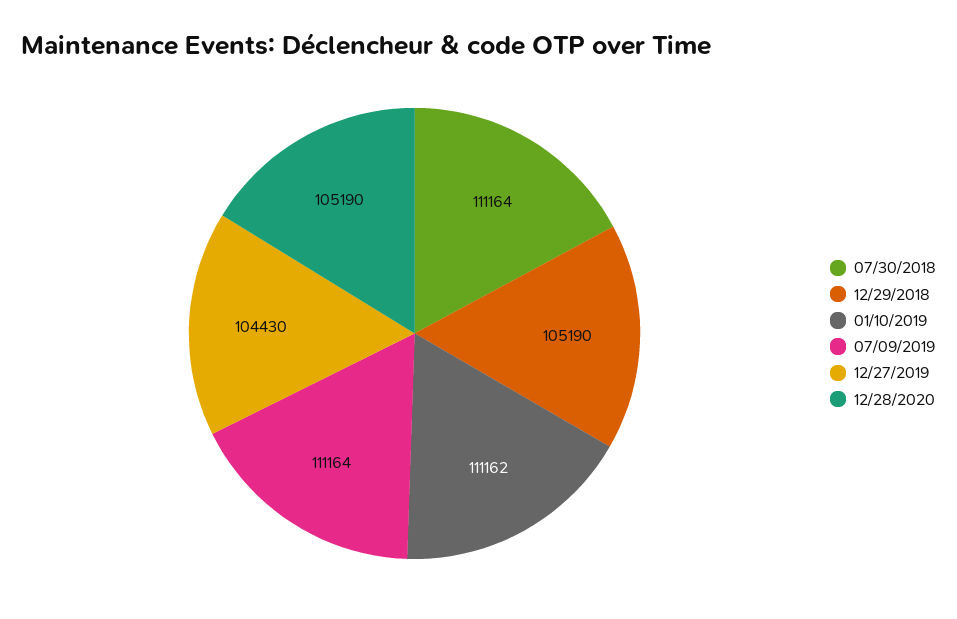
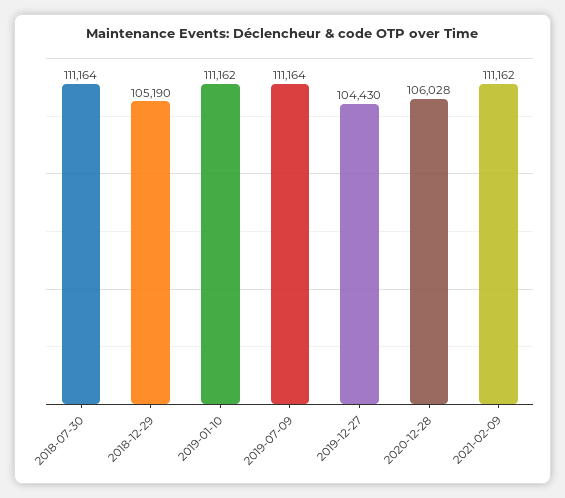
12/28/2020: 105190 -> 106028
2021-02-09: none -> 111162

